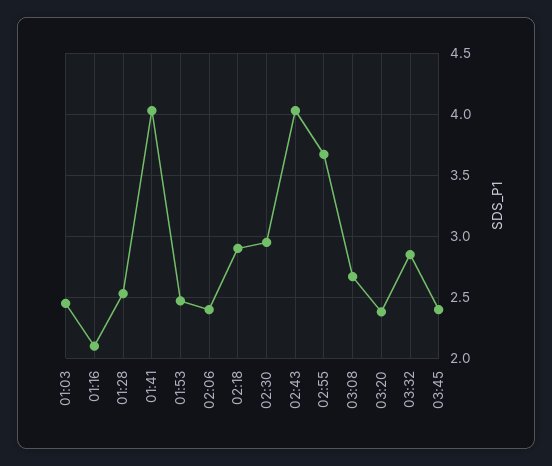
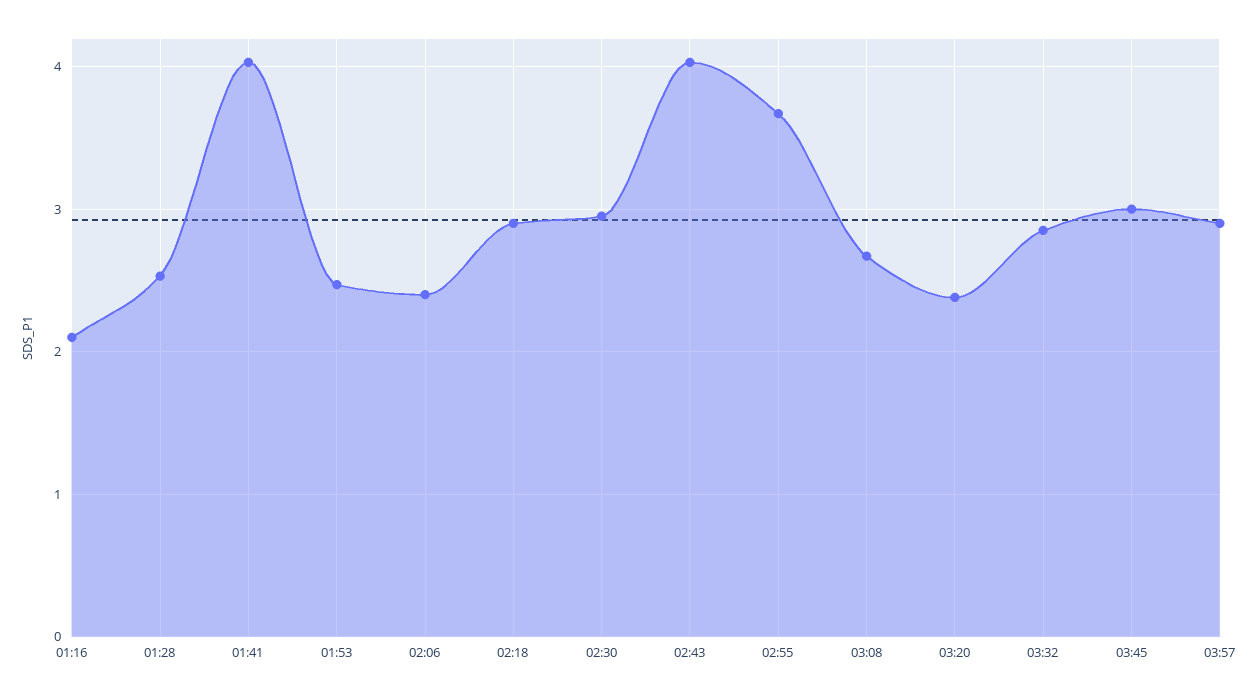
01:03: 2.45 -> none
03:45: 2.4 -> 3
03:57: none -> 2.9

